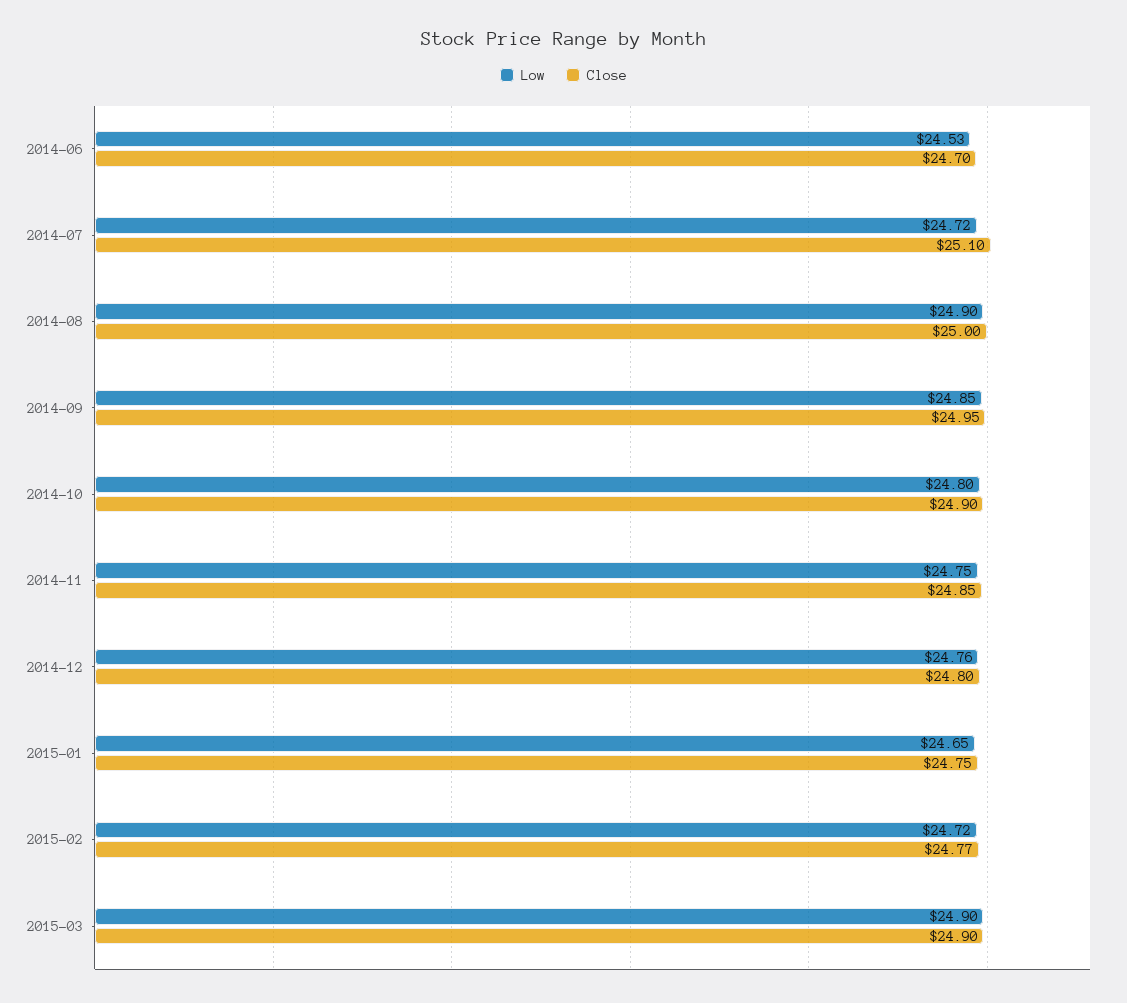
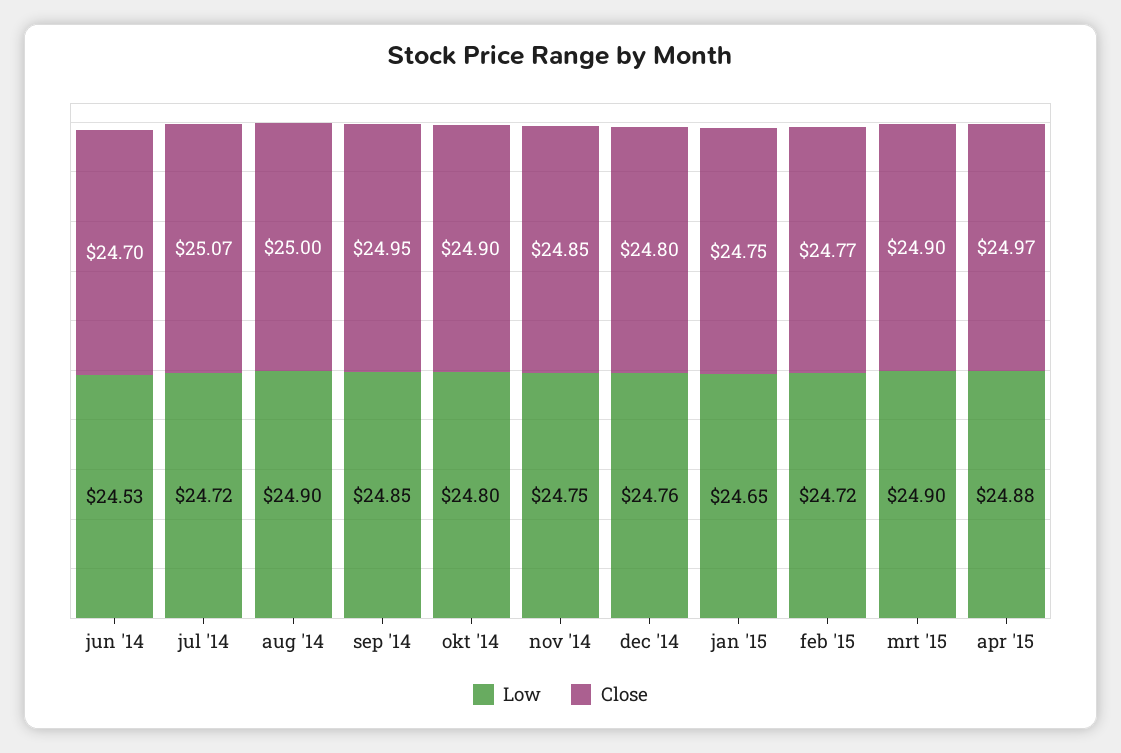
Close, 2014-07: 25.1 -> 25.07
Low, apr '15: none -> 24.88
Close, apr '15: none -> 24.97

